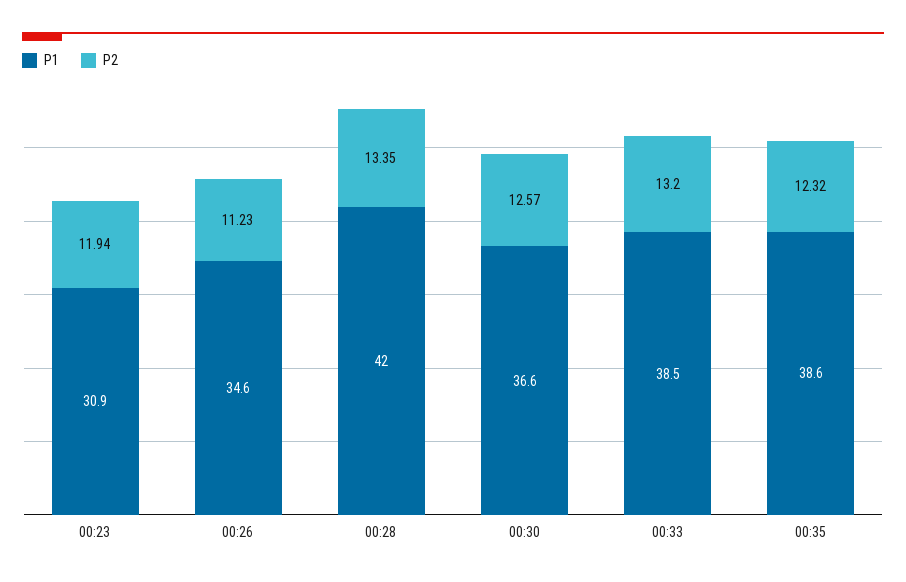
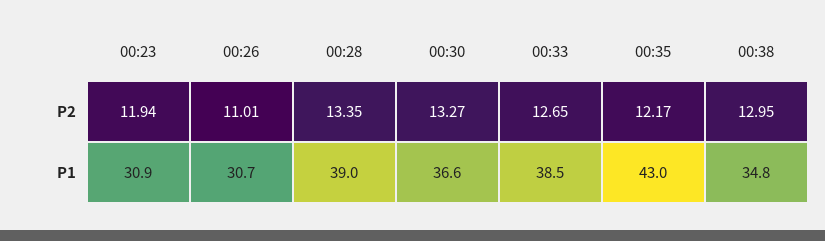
P1, 00:26: 34.6 -> 30.7
P2, 00:26: 11.23 -> 11.01
P1, 00:28: 42 -> 39
P2, 00:30: 12.57 -> 13.27
P2, 00:33: 13.2 -> 12.65
P1, 00:35: 38.6 -> 43
P2, 00:35: 12.32 -> 12.17
P2, 00:38: none -> 12.95
P1, 00:38: none -> 34.8

